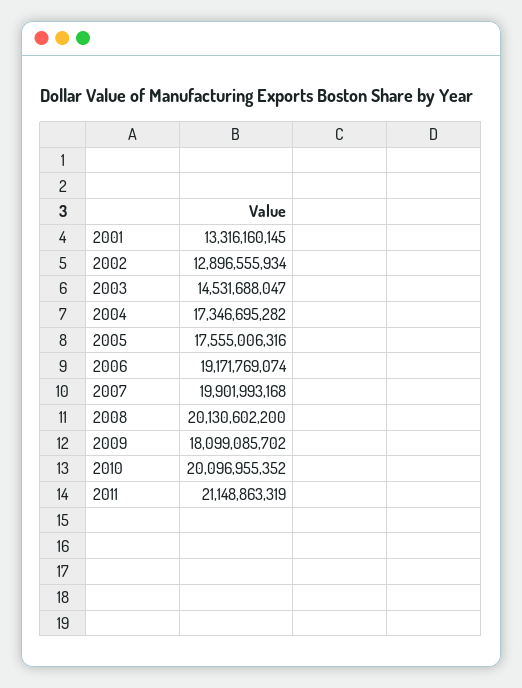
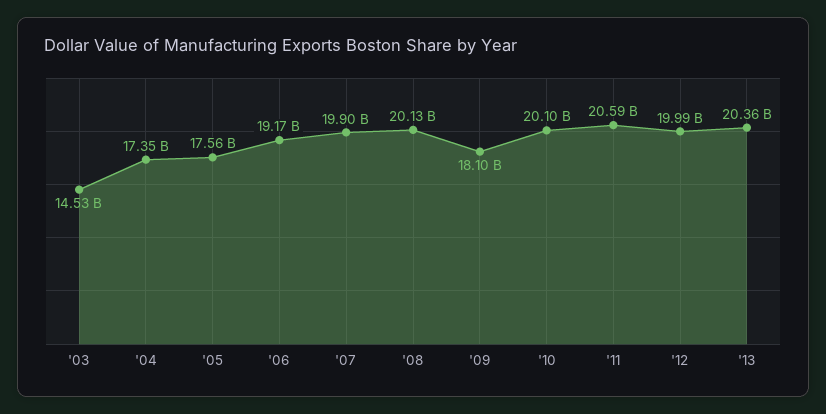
2001: 13316160145 -> none
2002: 12896555934 -> none
2011: 21148863319 -> 20590000000
'12: none -> 19990000000
'13: none -> 20360000000

